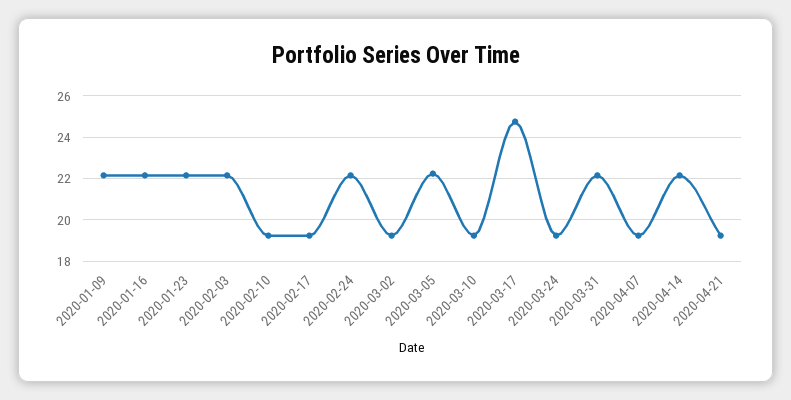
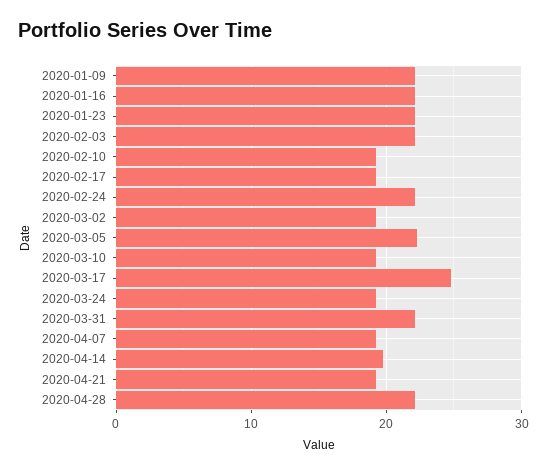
2020-04-14: 22 -> 20
2020-04-28: none -> 22

